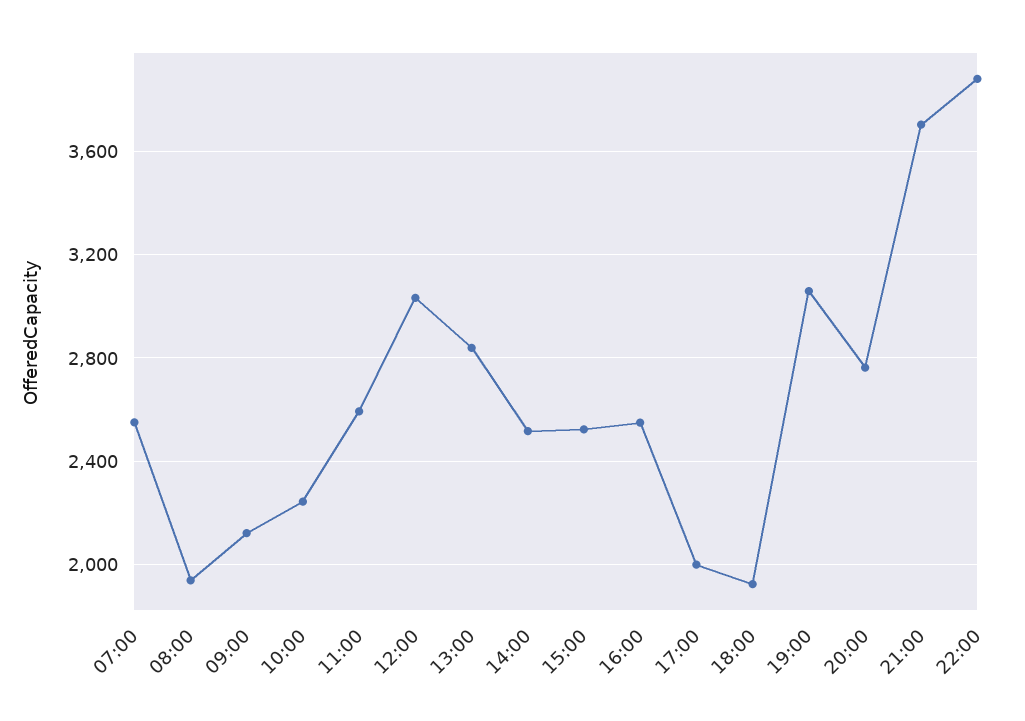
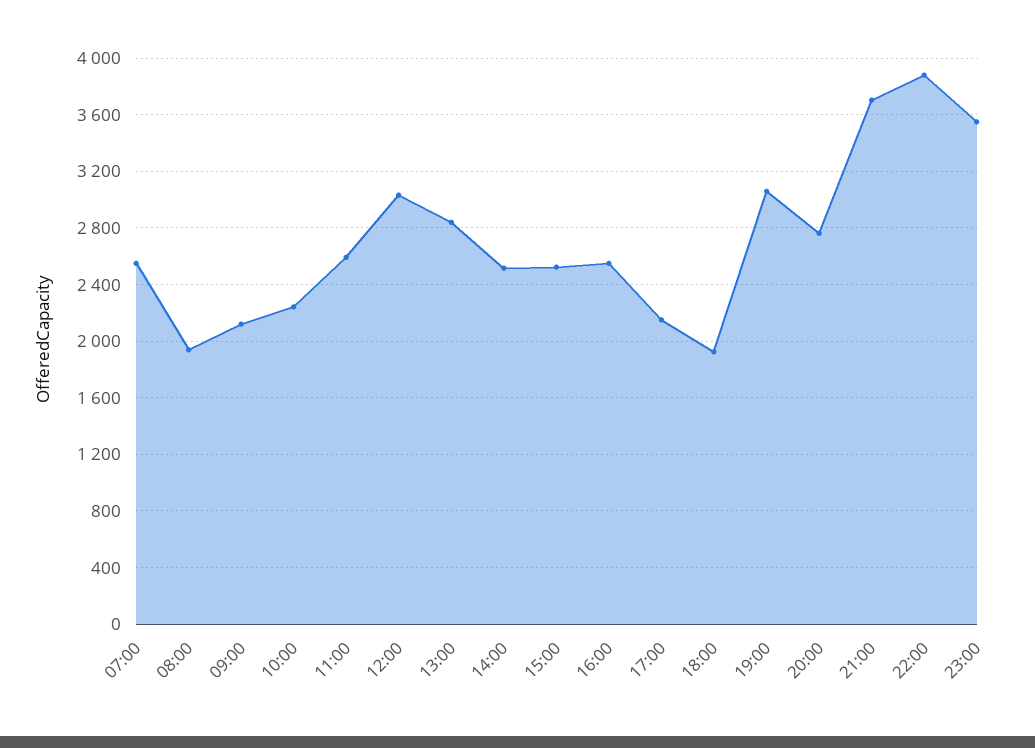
17:00: 2000 -> 2150
23:00: none -> 3550

